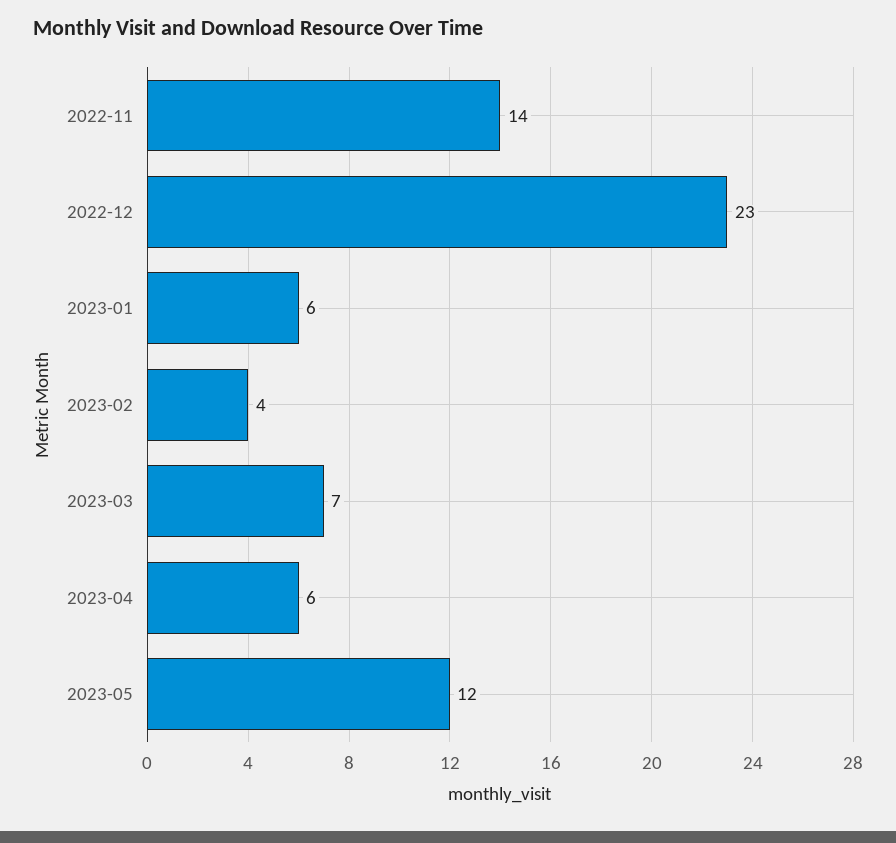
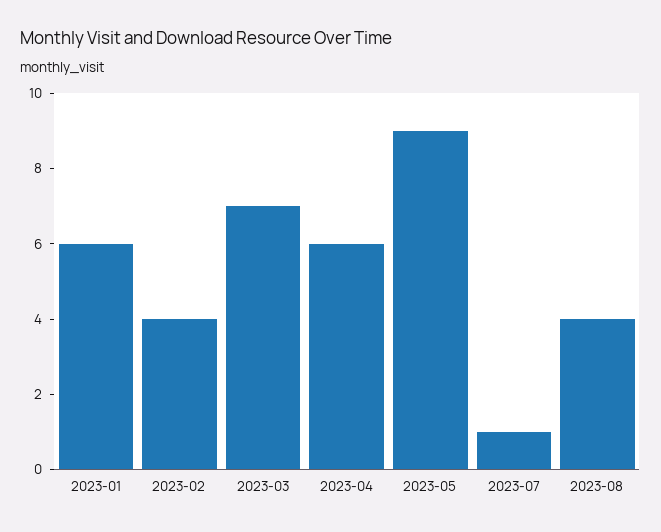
2022-11: 14 -> none
2022-12: 23 -> none
2023-05: 12 -> 9
2023-07: none -> 1
2023-08: none -> 4

